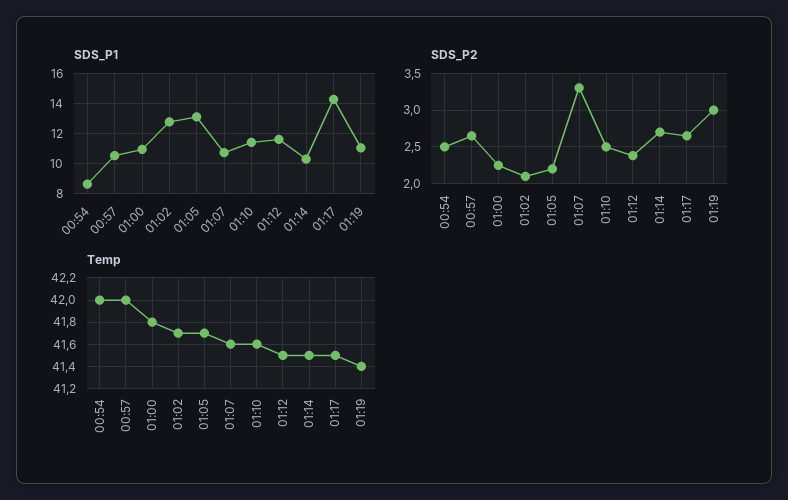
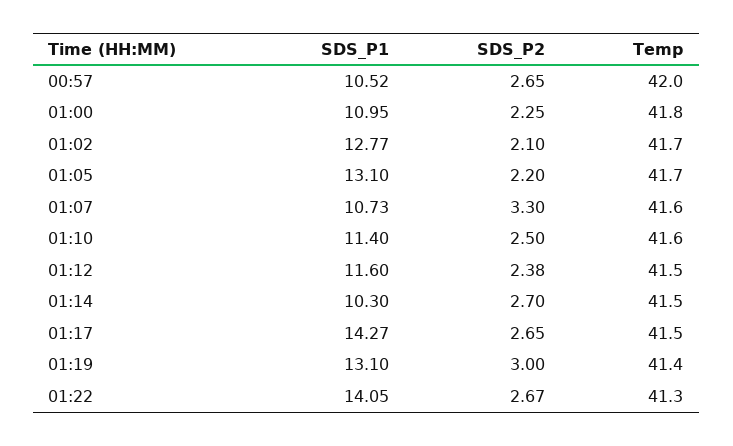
SDS_P1, 00:54: 8.5 -> none
SDS_P1, 01:19: 11 -> 13.1
SDS_P2, 00:54: 2.5 -> none
Temp, 00:54: 42 -> none
SDS_P1, 01:22: none -> 14.05
SDS_P2, 01:22: none -> 2.67
Temp, 01:22: none -> 41.3

